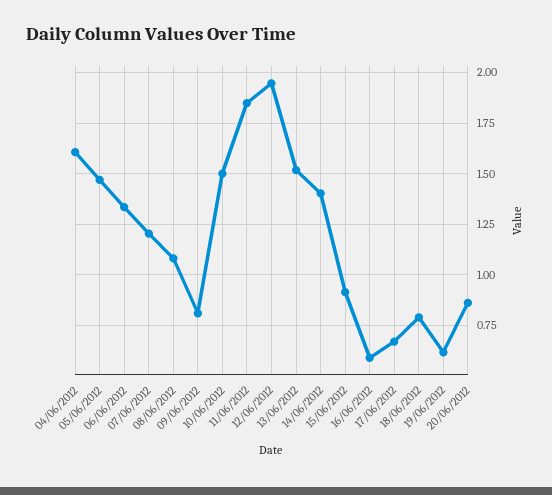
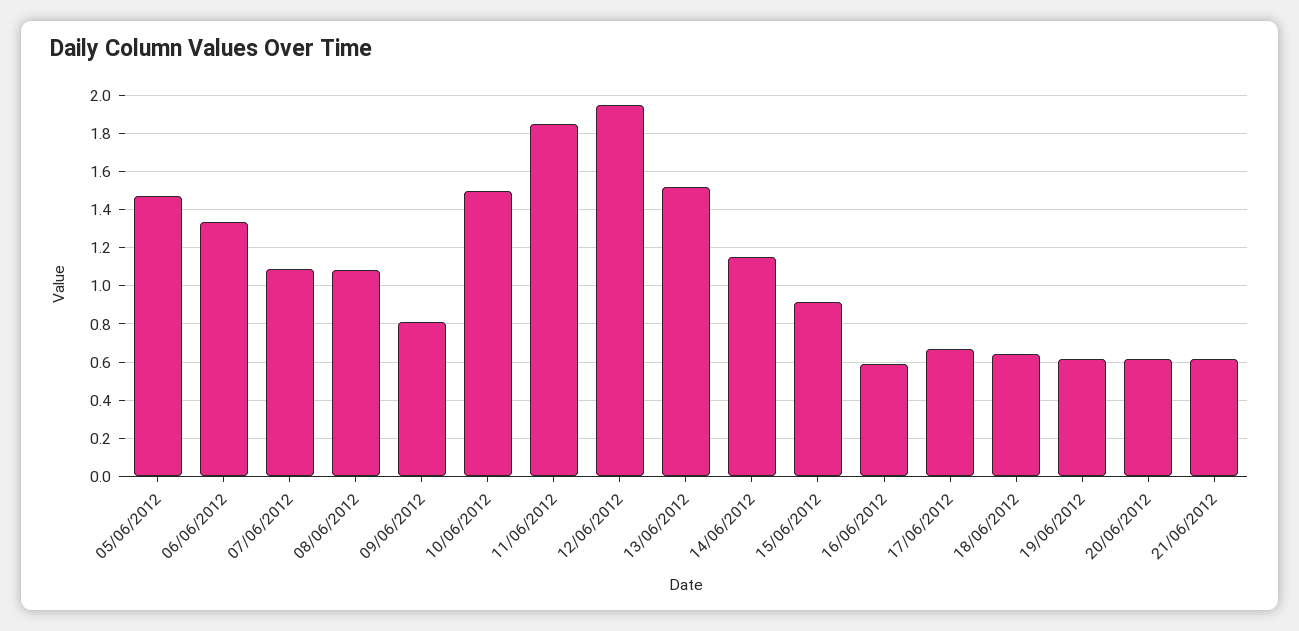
04/06/2012: 1.6 -> none
07/06/2012: 1.2 -> 1.1
14/06/2012: 1.4 -> 1.15
18/06/2012: 0.8 -> 0.65
20/06/2012: 0.85 -> 0.6
21/06/2012: none -> 0.6

